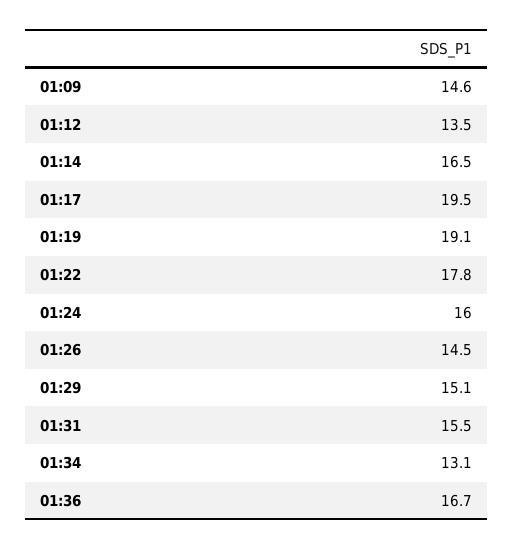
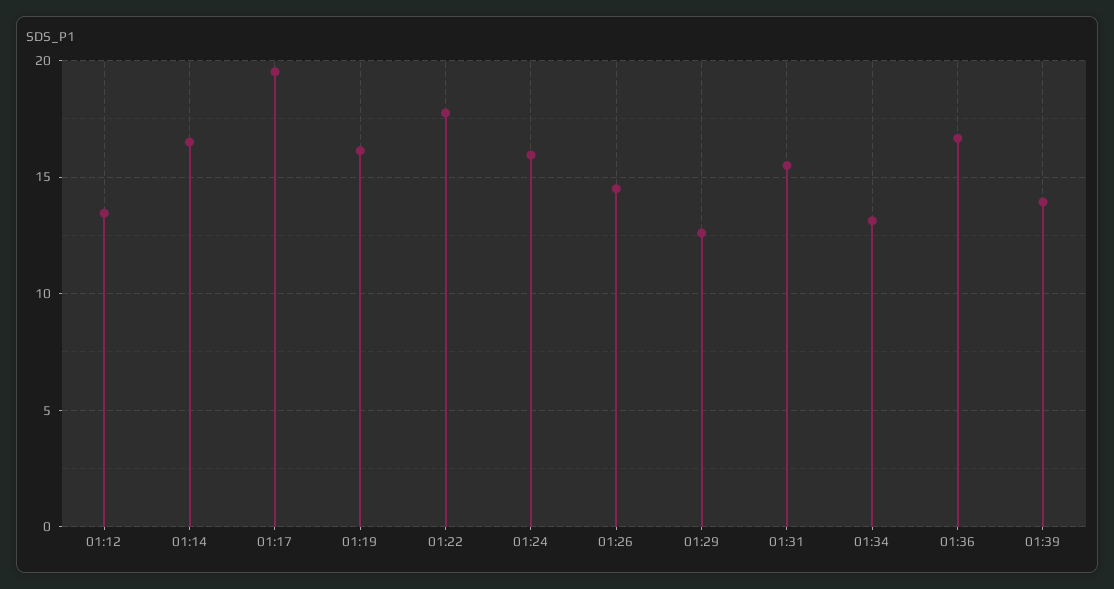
01:09: 14.6 -> none
01:19: 19.1 -> 16
01:29: 15.1 -> 12.5
01:39: none -> 14

